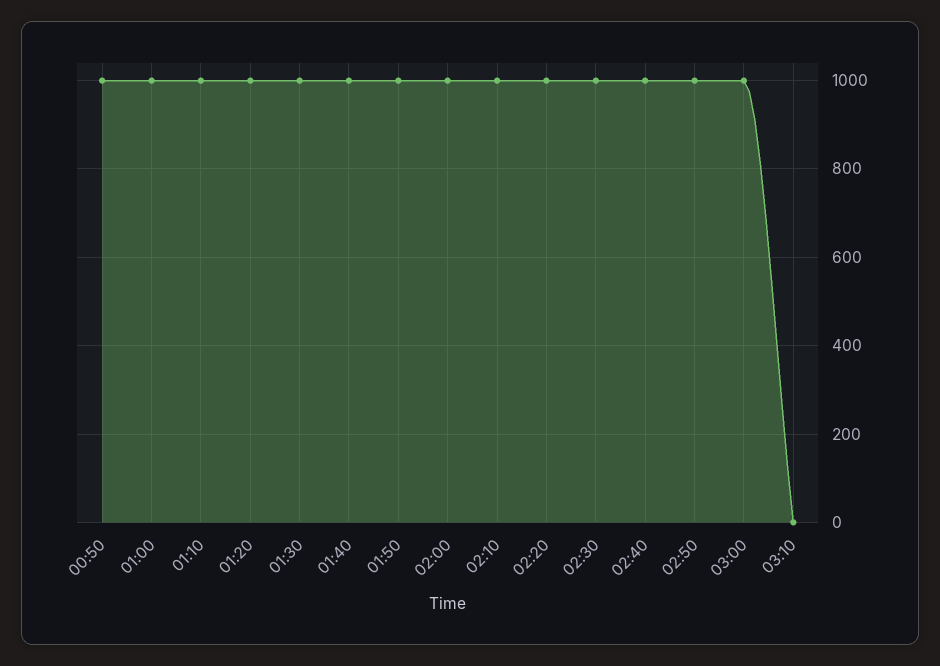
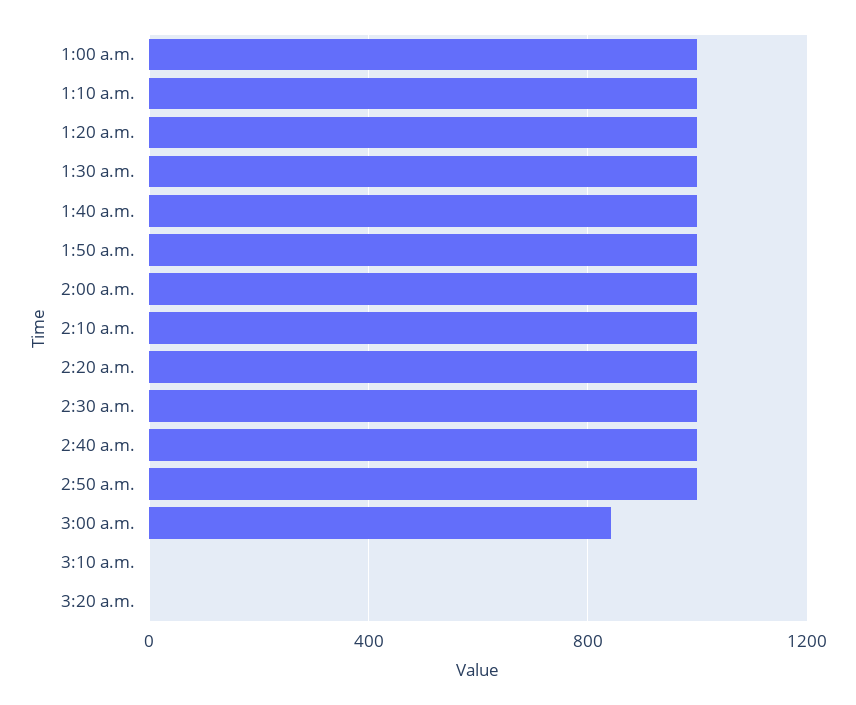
00:50: 1000 -> none
03:00: 1000 -> 850
3:20 a.m.: none -> 0

